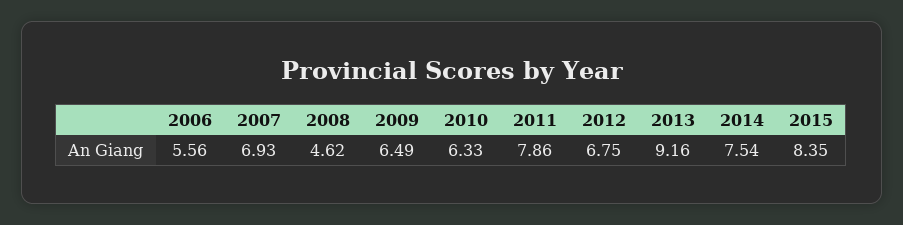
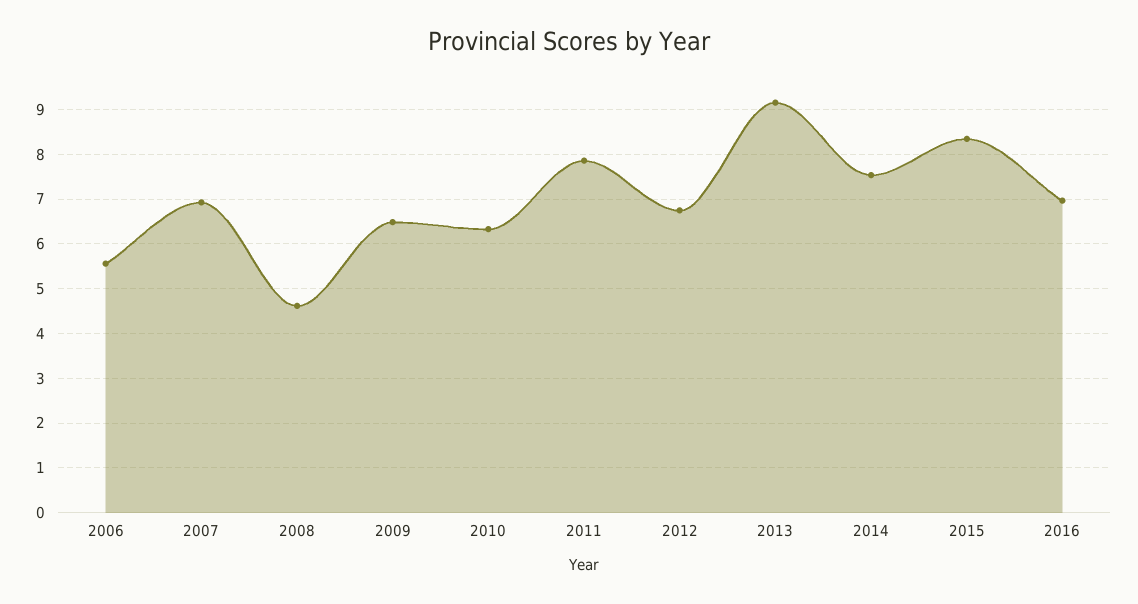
2016: none -> 7

